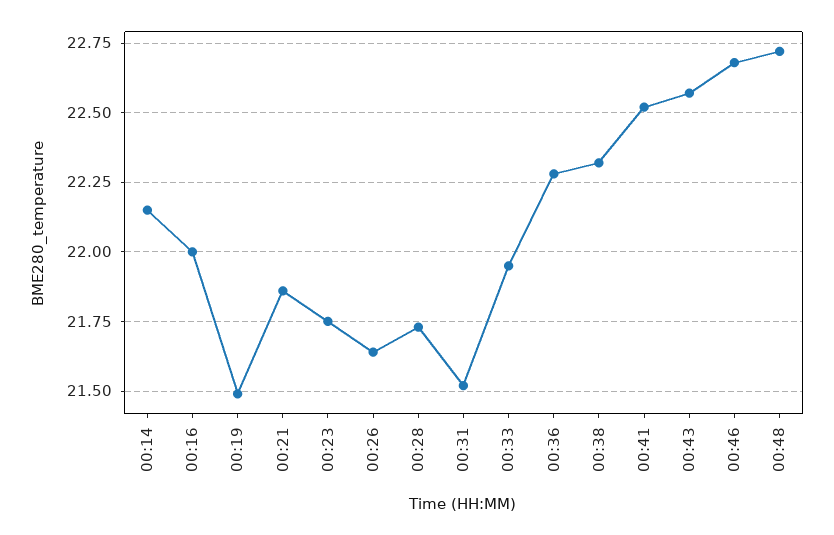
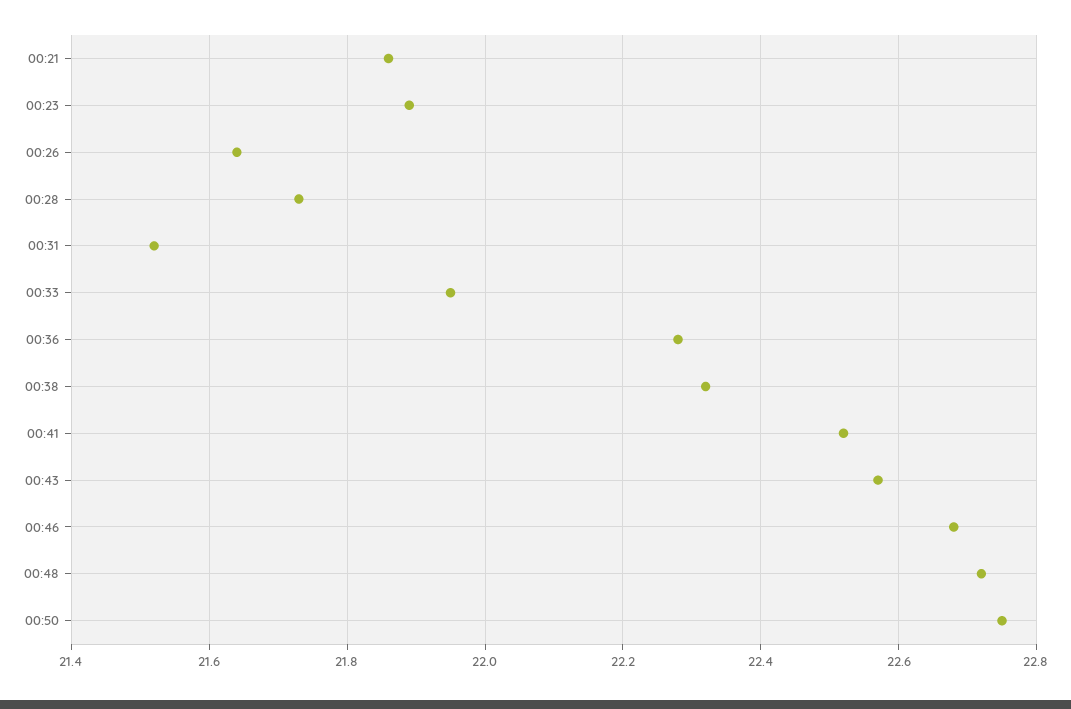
00:14: 22.15 -> none
00:16: 22 -> none
00:19: 21.5 -> none
00:23: 21.75 -> 21.9
00:50: none -> 22.75

